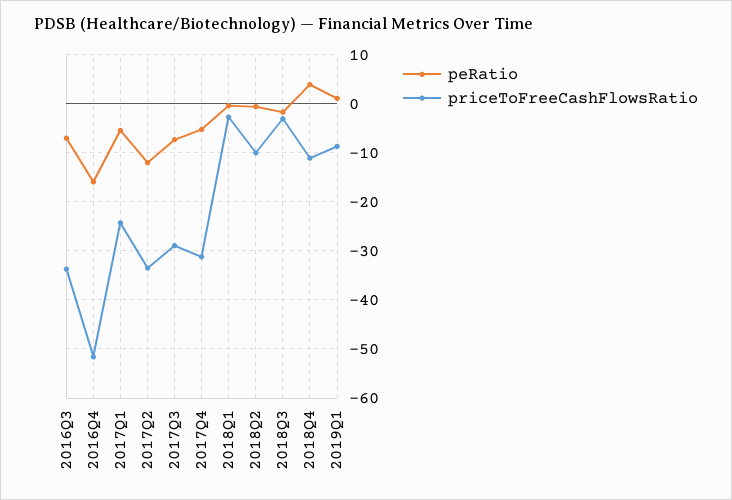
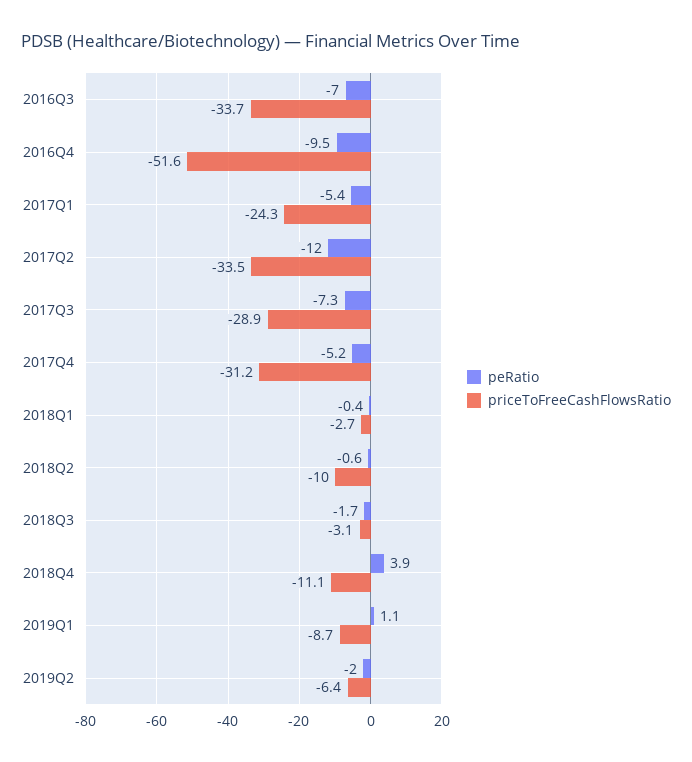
peRatio, 2016Q4: -16 -> -9.5
peRatio, 2019Q2: none -> -2
priceToFreeCashFlowsRatio, 2019Q2: none -> -6.4

